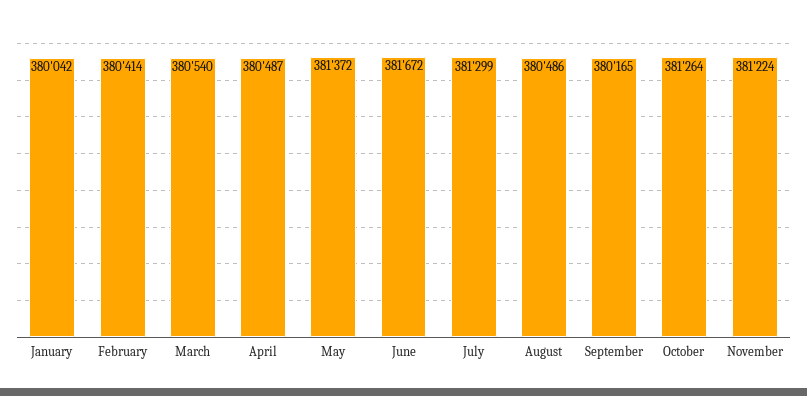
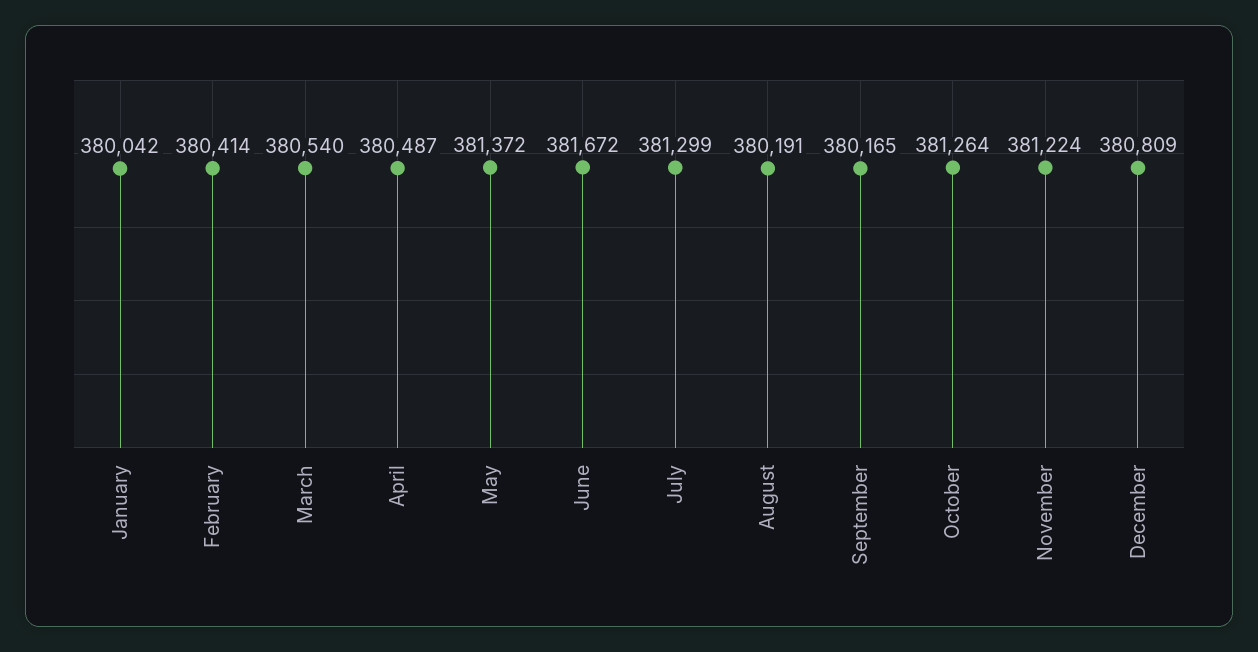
August: 380486 -> 380191
December: none -> 380809

